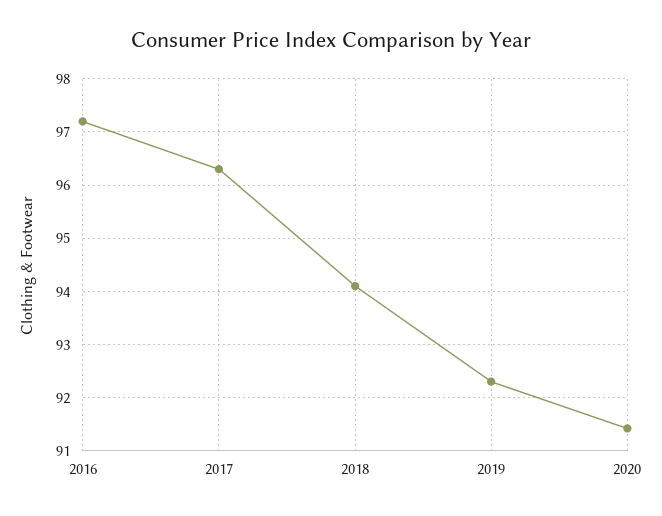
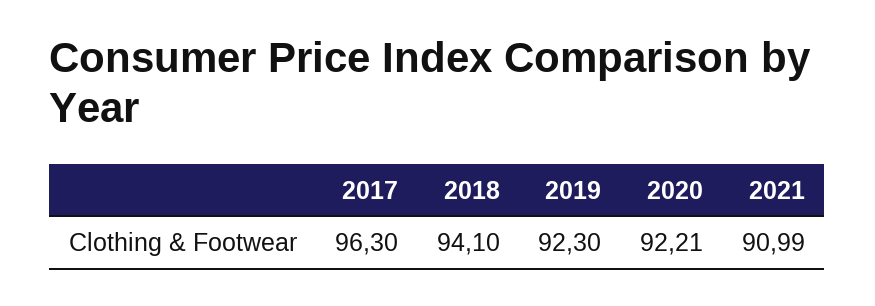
2016: 97.2 -> none
2020: 91.4 -> 92.21
2021: none -> 90.99

